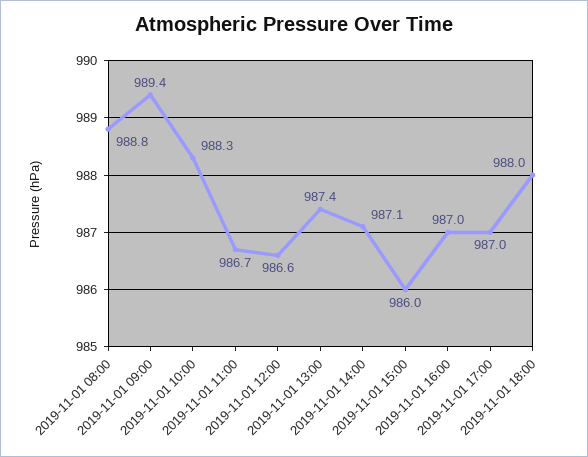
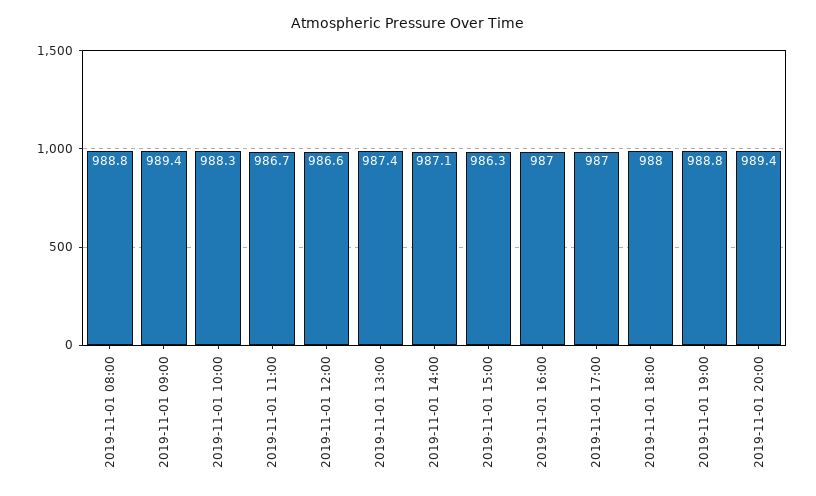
2019-11-01 15:00: 986 -> 986.3
2019-11-01 19:00: none -> 988.8
2019-11-01 20:00: none -> 989.4

